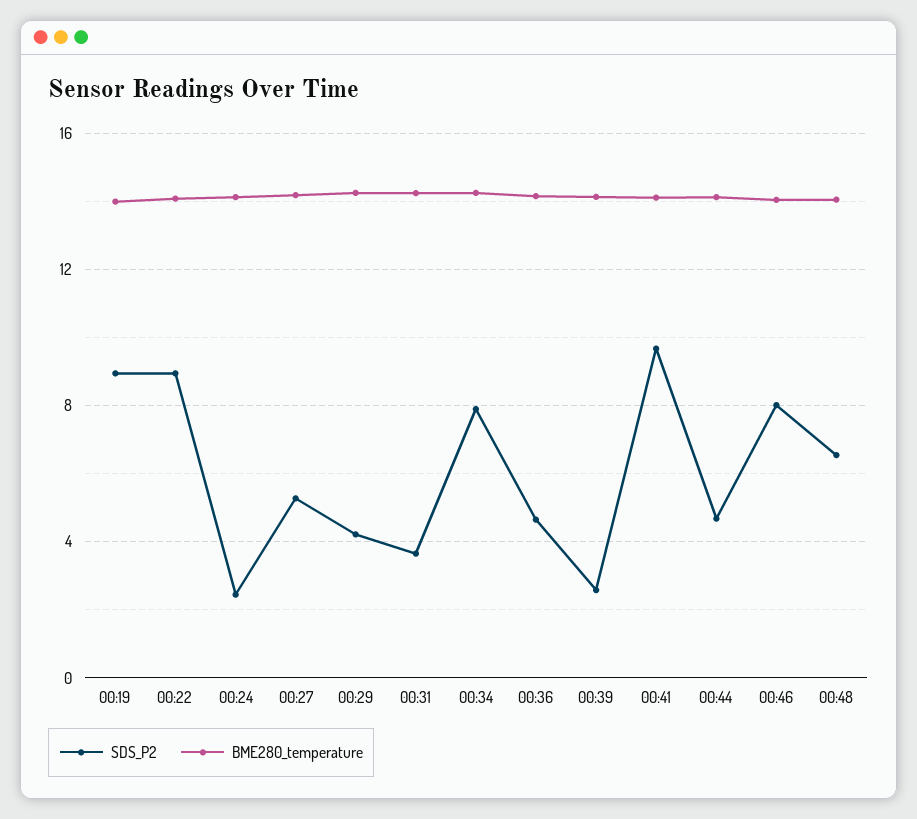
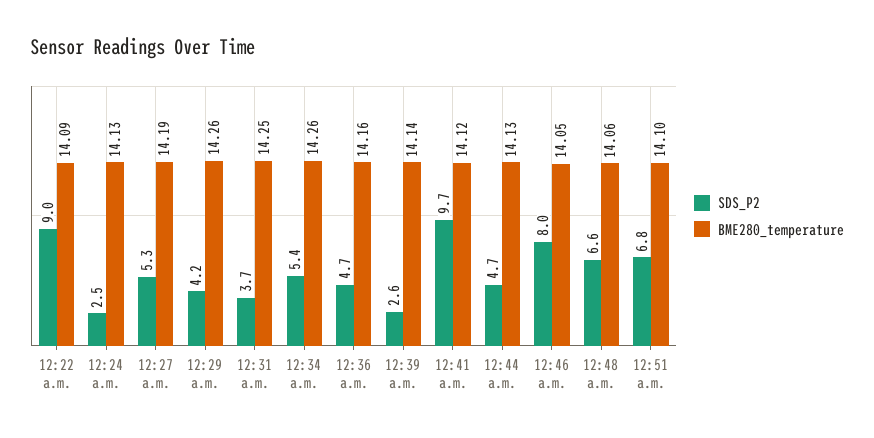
SDS_P2, 00:19: 9 -> none
BME280_temperature, 00:19: 14 -> none
SDS_P2, 00:34: 8 -> 5.4
SDS_P2, 12:51 a.m.: none -> 6.8
BME280_temperature, 12:51 a.m.: none -> 14.1

